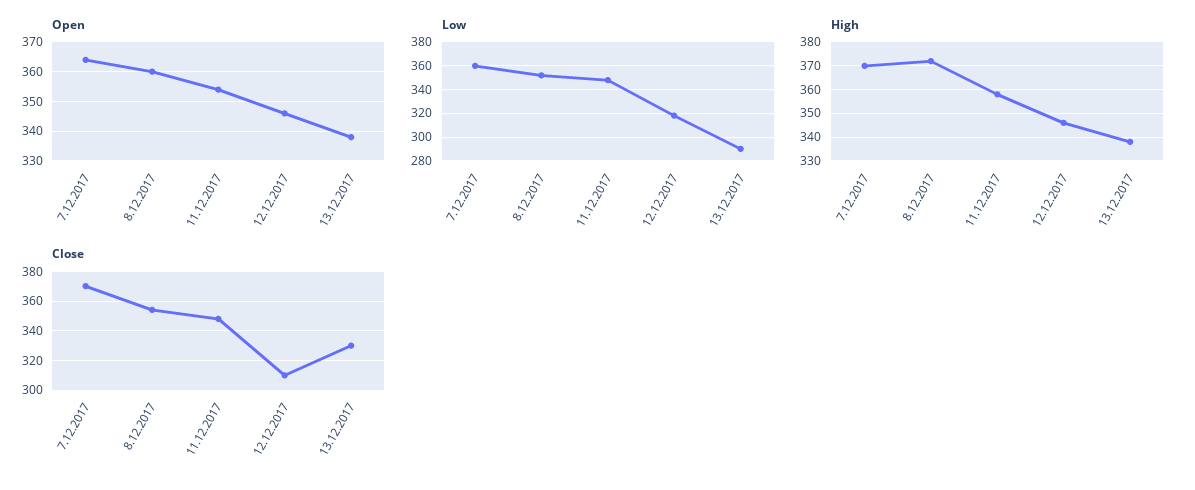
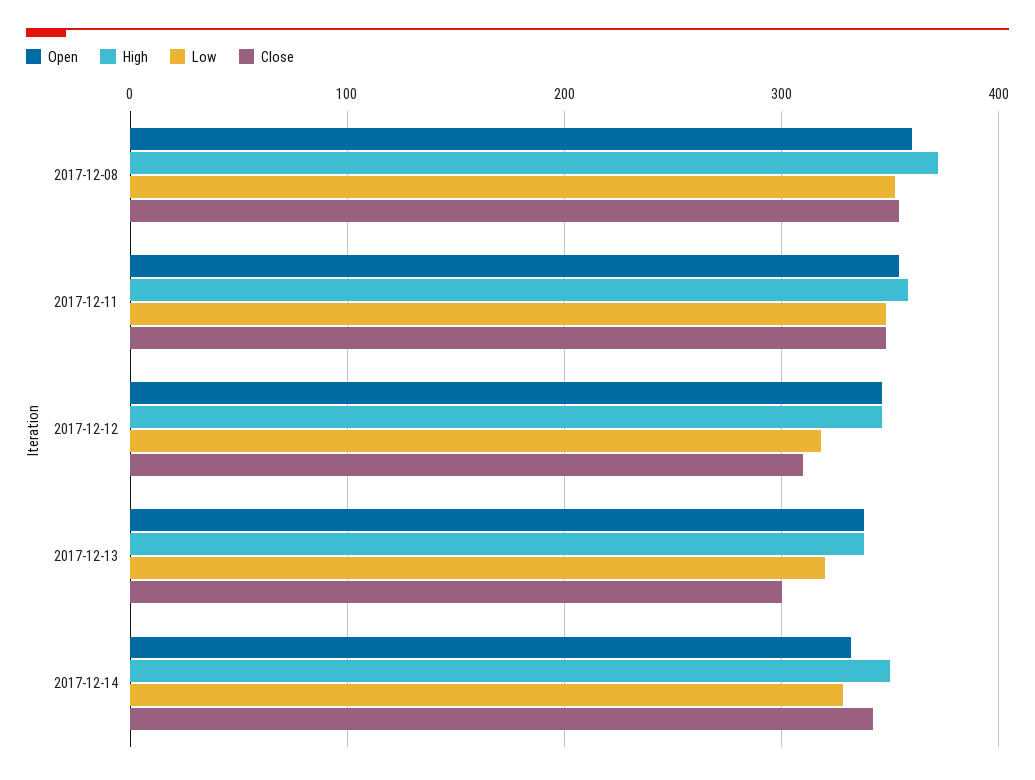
Open, 7.12.2017: 365 -> none
Low, 7.12.2017: 360 -> none
Low, 13.12.2017: 290 -> 320
High, 7.12.2017: 370 -> none
Close, 7.12.2017: 370 -> none
Close, 13.12.2017: 330 -> 300
Open, 2017-12-14: none -> 330
High, 2017-12-14: none -> 350
Low, 2017-12-14: none -> 330
Close, 2017-12-14: none -> 340

